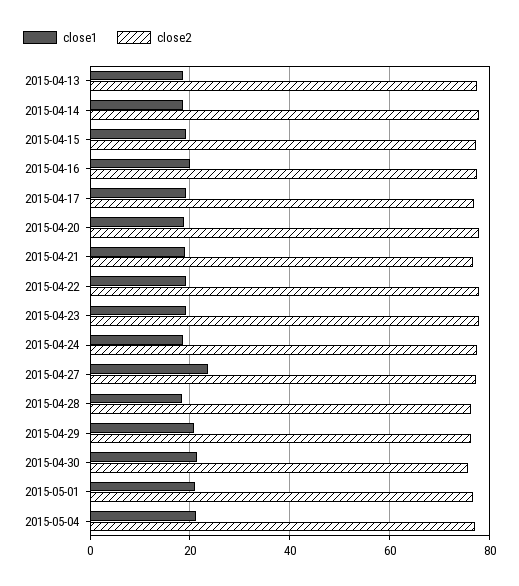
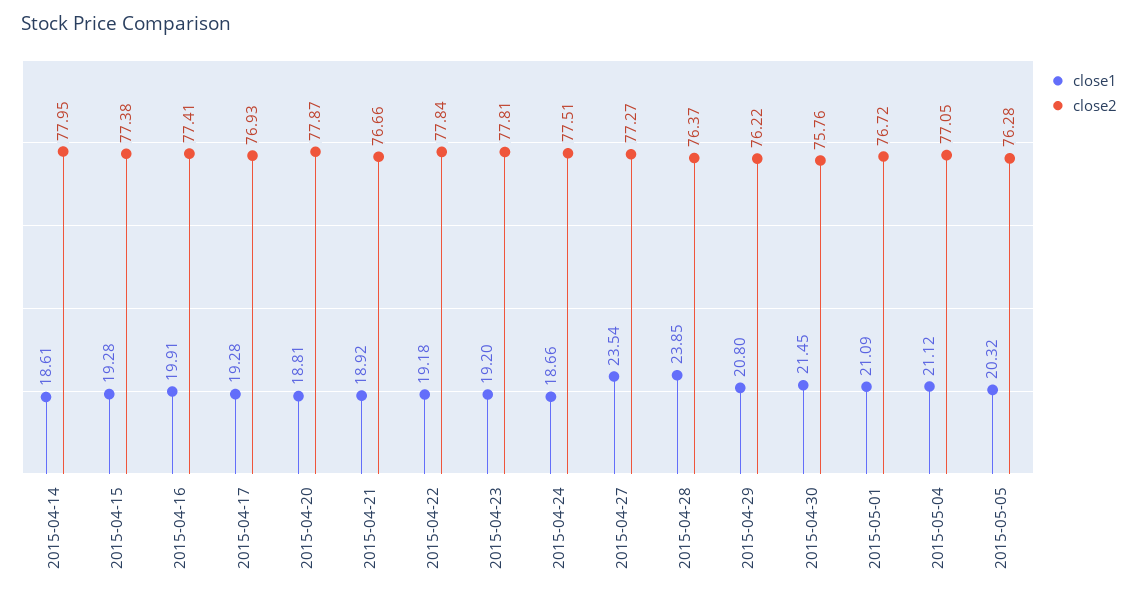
close1, 2015-04-13: 18 -> none
close2, 2015-04-13: 78 -> none
close1, 2015-04-28: 18 -> 23.85
close1, 2015-05-05: none -> 20.32
close2, 2015-05-05: none -> 76.28

